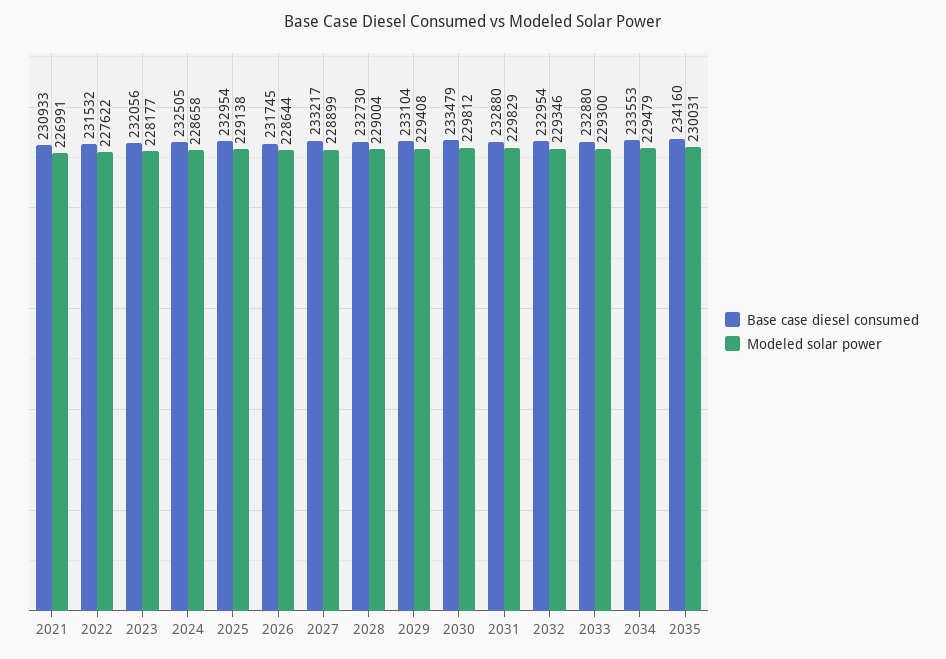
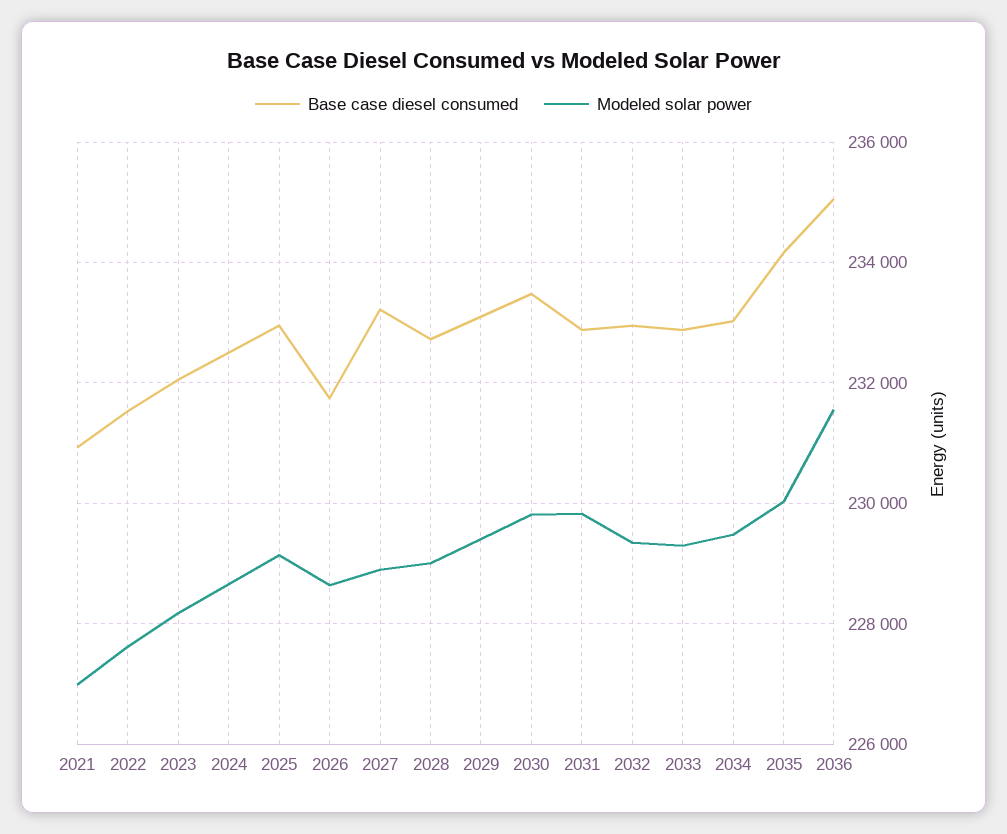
Base case diesel consumed, 2034: 233553 -> 233000
Base case diesel consumed, 2036: none -> 235000
Modeled solar power, 2036: none -> 231600

